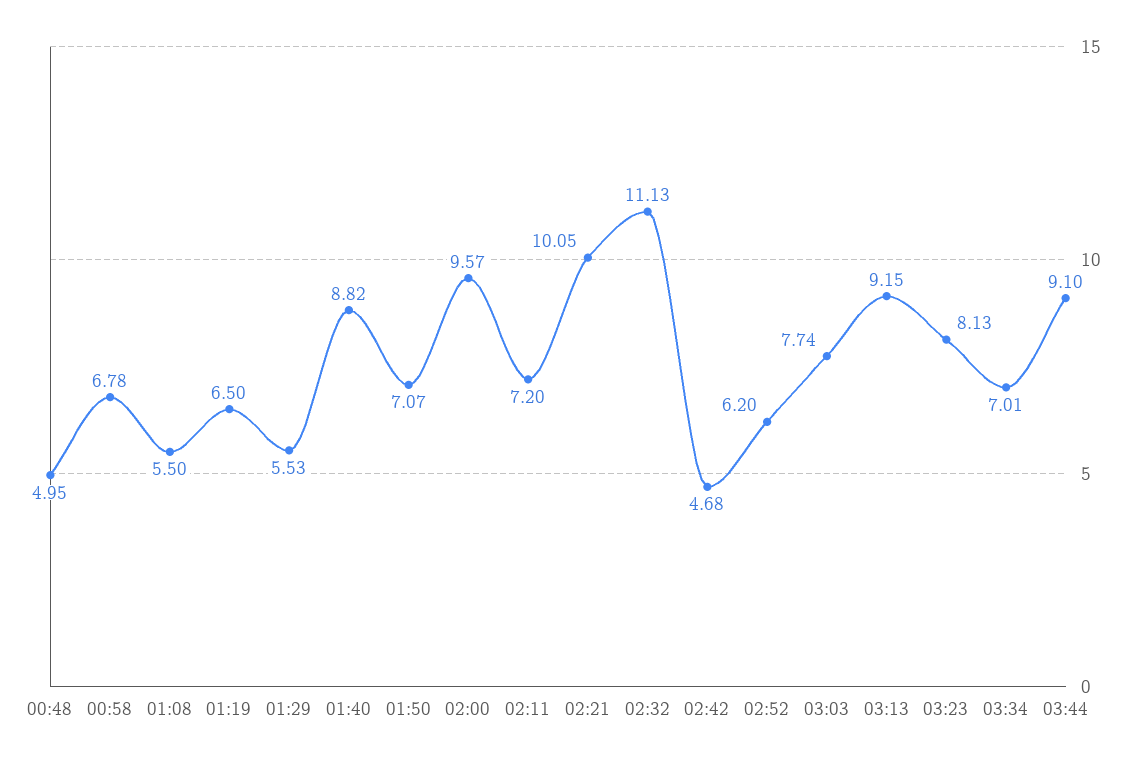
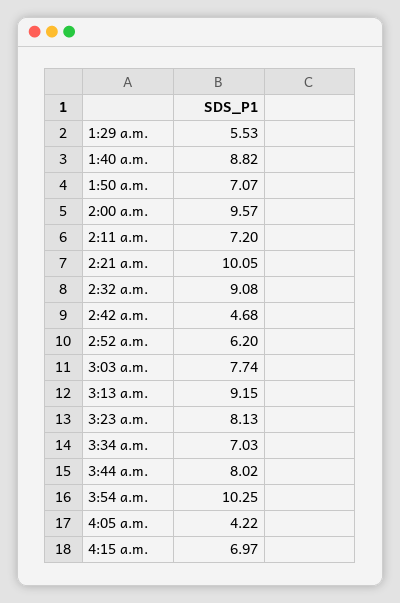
00:48: 4.95 -> none
00:58: 6.78 -> none
01:08: 5.5 -> none
01:19: 6.5 -> none
02:32: 11.13 -> 9.08
03:34: 7.01 -> 7.03
03:44: 9.1 -> 8.02
3:54 a.m.: none -> 10.25
4:05 a.m.: none -> 4.22
4:15 a.m.: none -> 6.97

